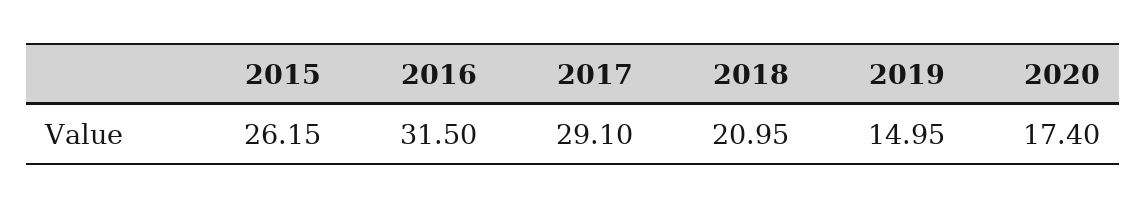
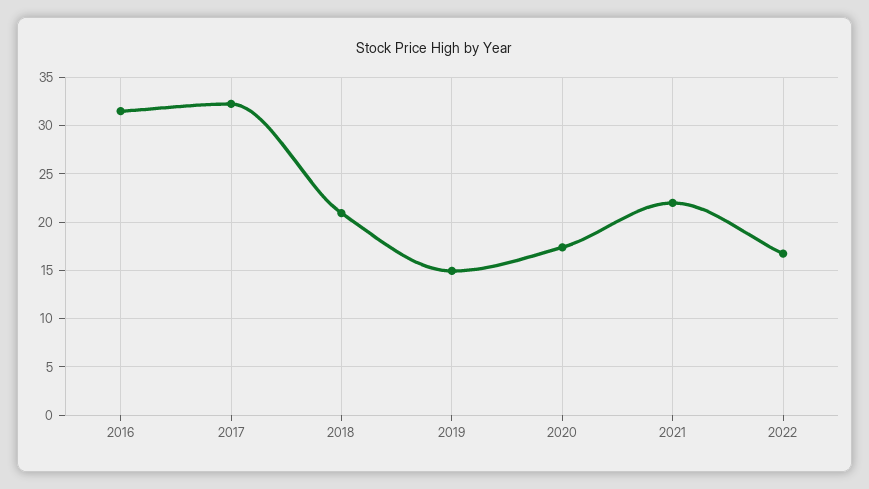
2015: 26.15 -> none
2017: 29.1 -> 32
2021: none -> 22
2022: none -> 17

